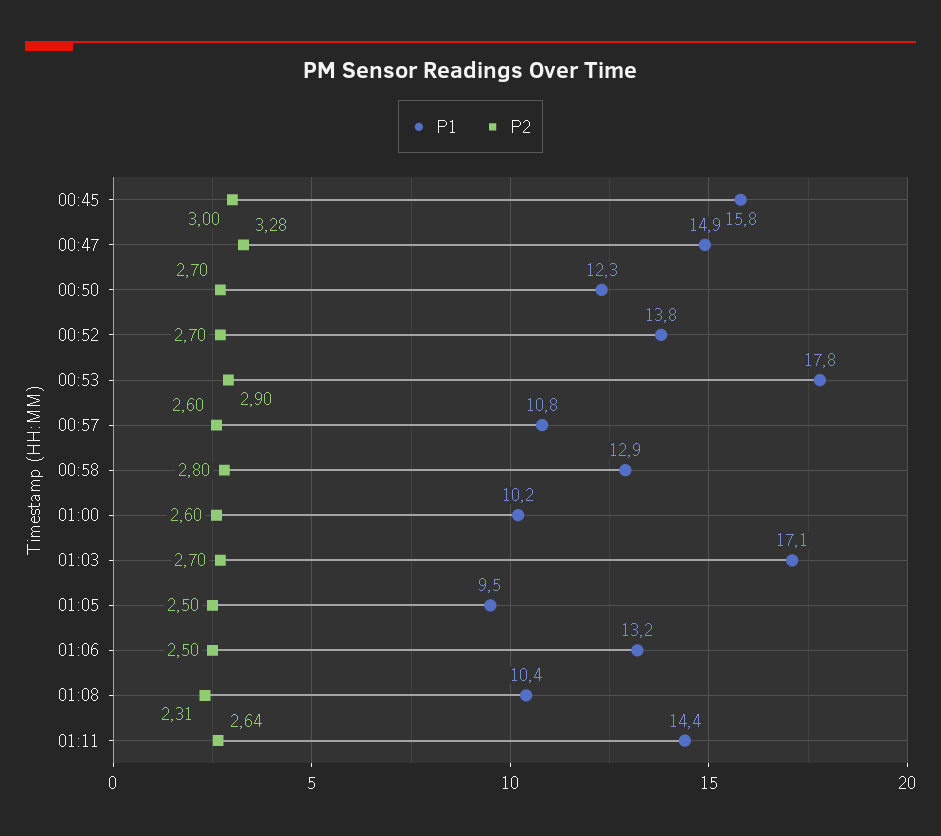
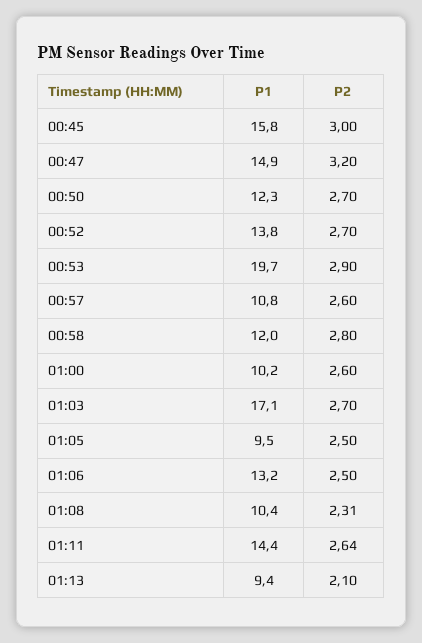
P2, 00:47: 3.28 -> 3.2
P1, 00:53: 17.8 -> 19.7
P1, 00:58: 12.9 -> 12
P1, 01:13: none -> 9.4
P2, 01:13: none -> 2.1

